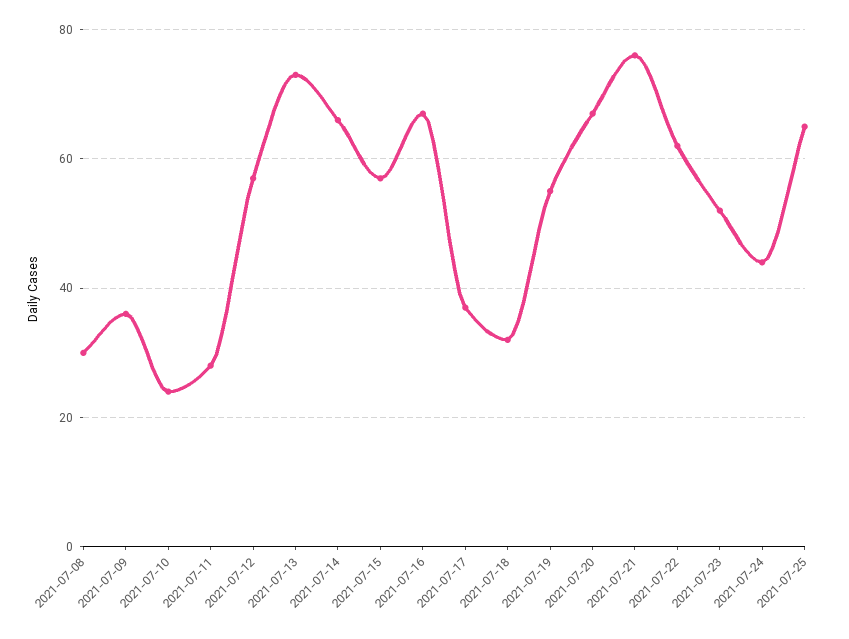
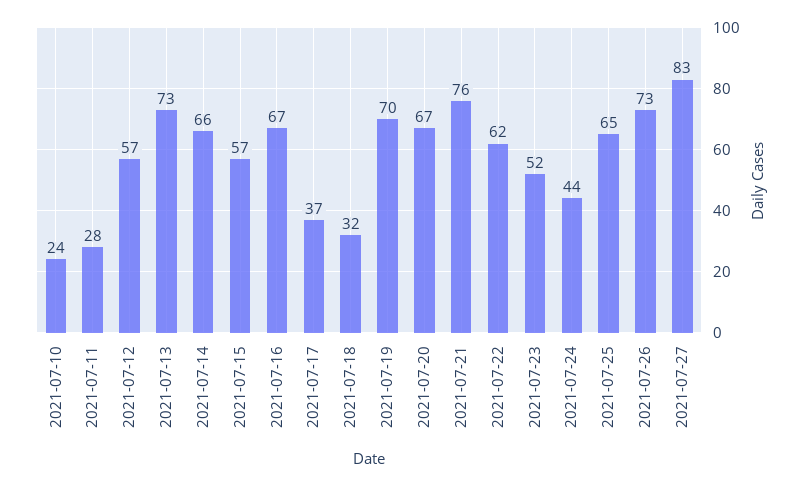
2021-07-08: 30 -> none
2021-07-09: 35 -> none
2021-07-19: 55 -> 70
2021-07-26: none -> 73
2021-07-27: none -> 83

